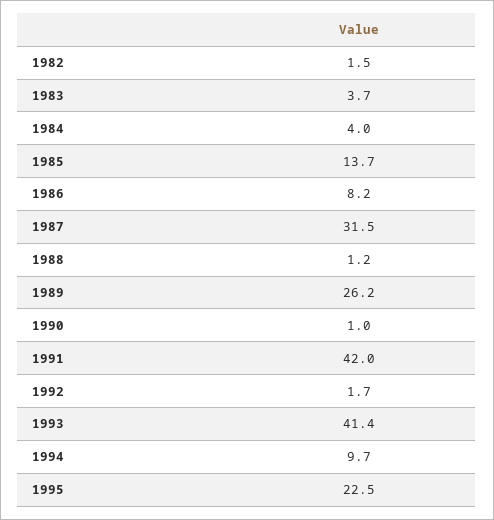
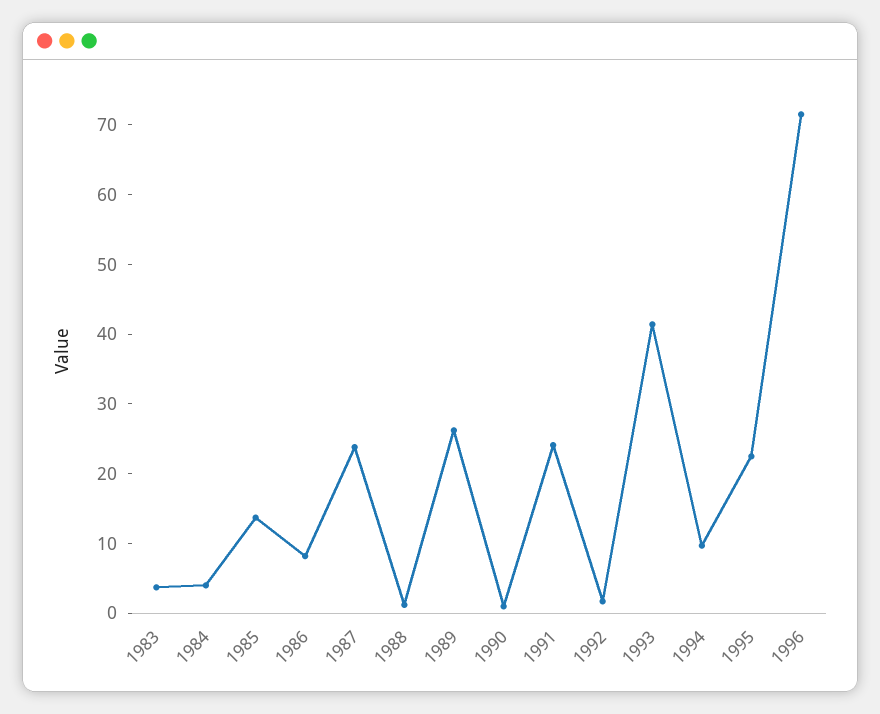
1982: 1.5 -> none
1987: 31.5 -> 24
1991: 42 -> 24
1996: none -> 72

